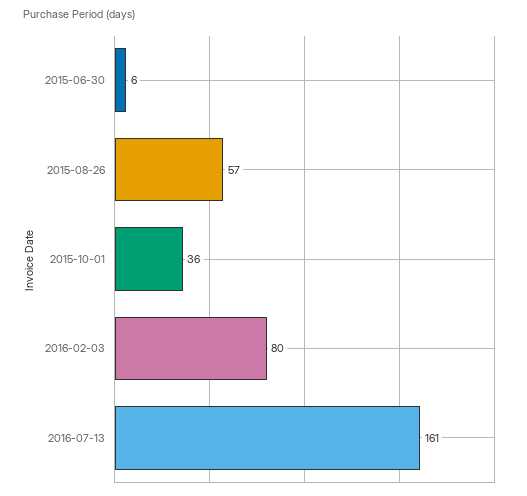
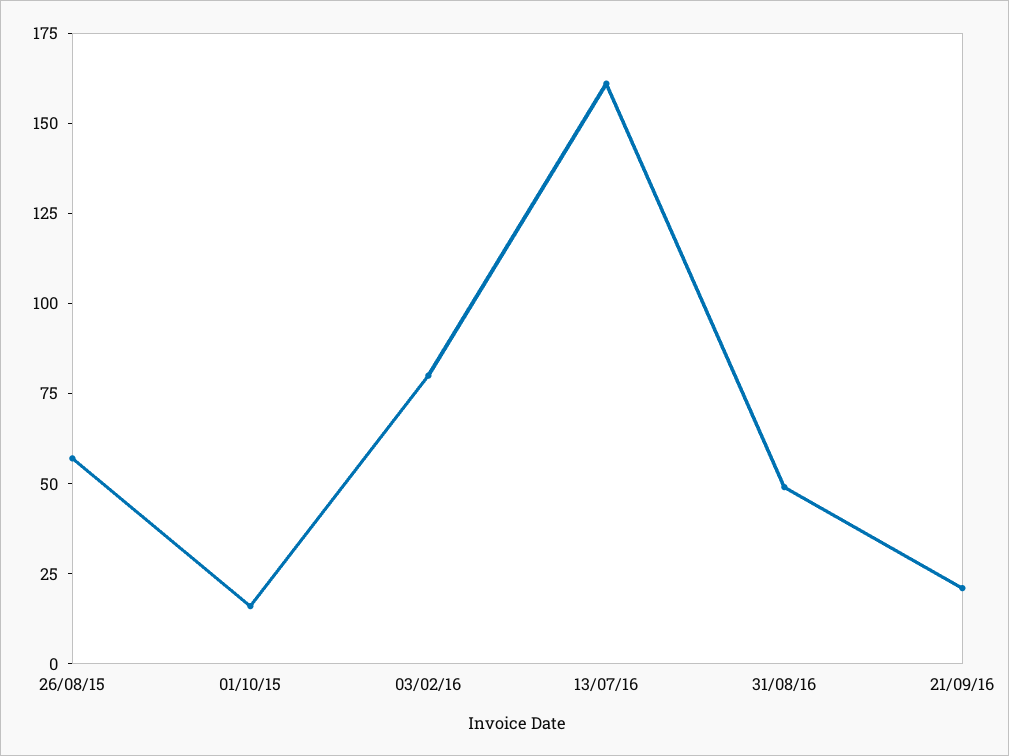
2015-06-30: 6 -> none
2015-10-01: 36 -> 15
31/08/16: none -> 50
21/09/16: none -> 20

